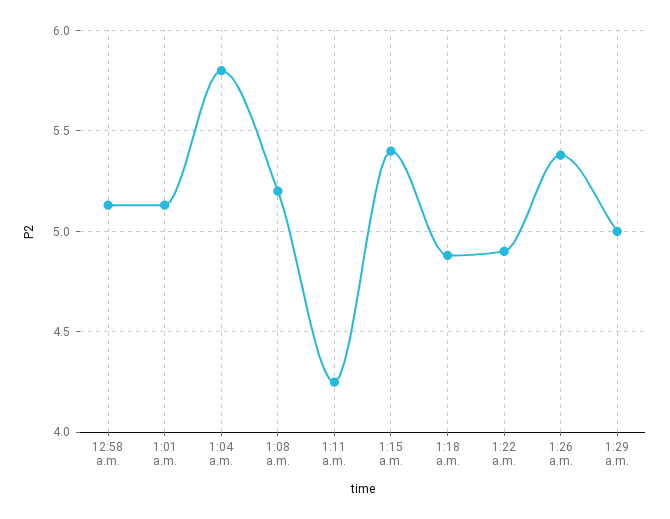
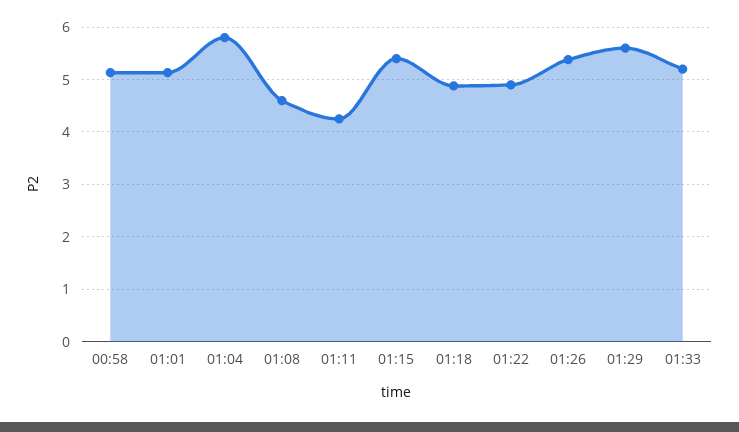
1:08 a.m.: 5.2 -> 4.6
1:29 a.m.: 5 -> 5.6
01:33: none -> 5.2

